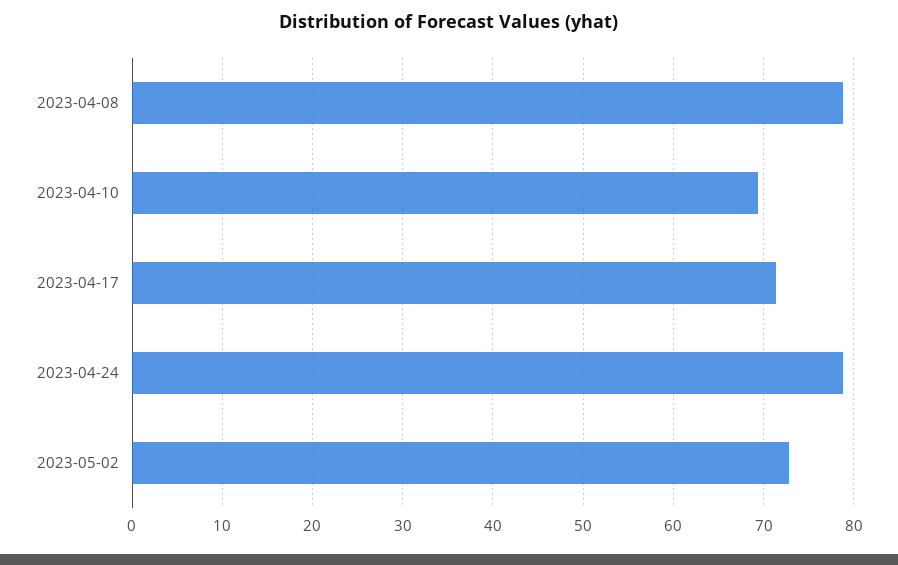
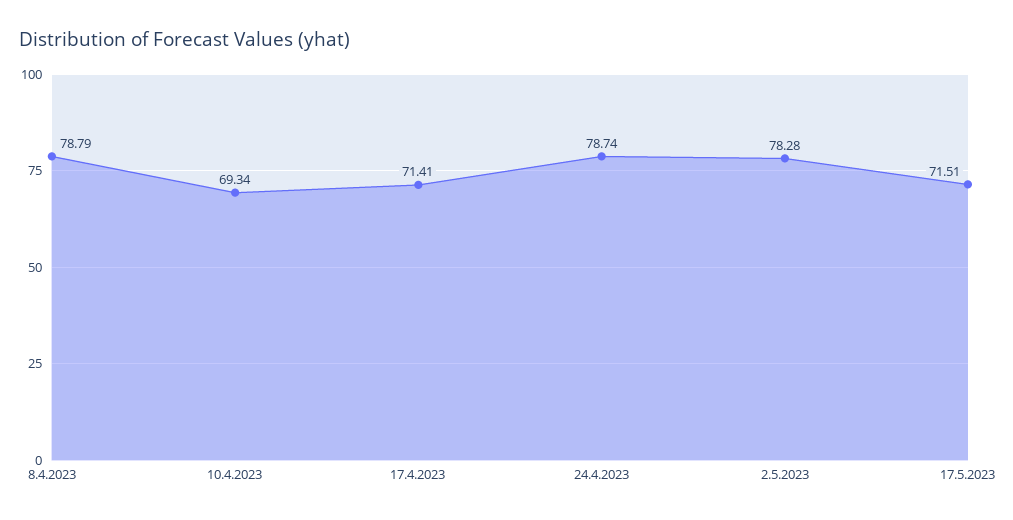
2023-05-02: 73 -> 78.28
17.5.2023: none -> 71.51

